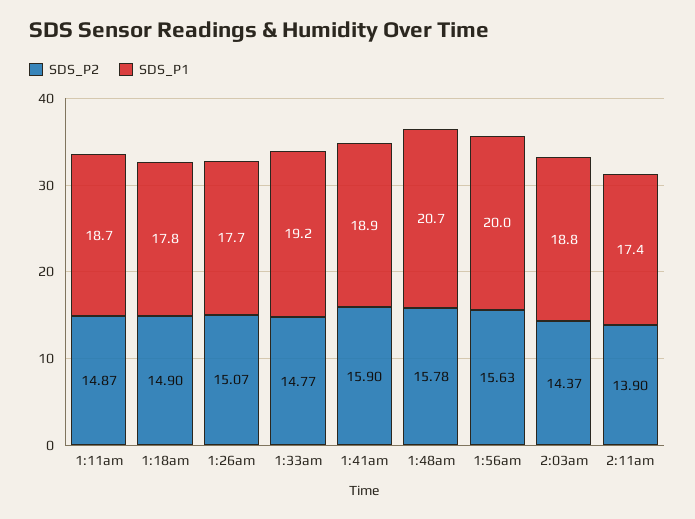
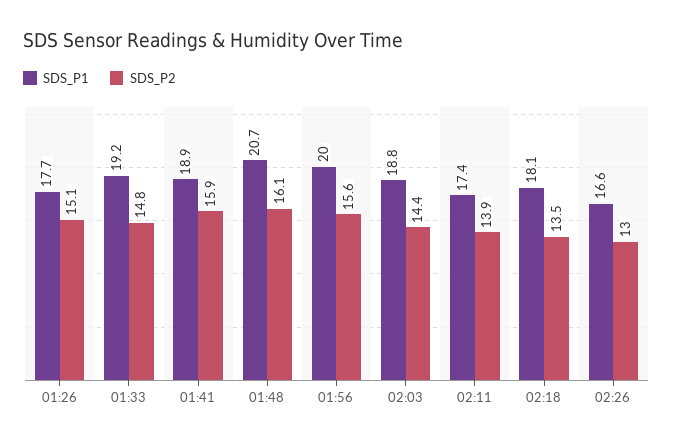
SDS_P2, 1:11am: 14.87 -> none
SDS_P1, 1:11am: 18.7 -> none
SDS_P2, 1:18am: 14.9 -> none
SDS_P1, 1:18am: 17.8 -> none
SDS_P2, 1:48am: 15.78 -> 16.1
SDS_P1, 02:18: none -> 18.1
SDS_P2, 02:18: none -> 13.5
SDS_P1, 02:26: none -> 16.6
SDS_P2, 02:26: none -> 13

